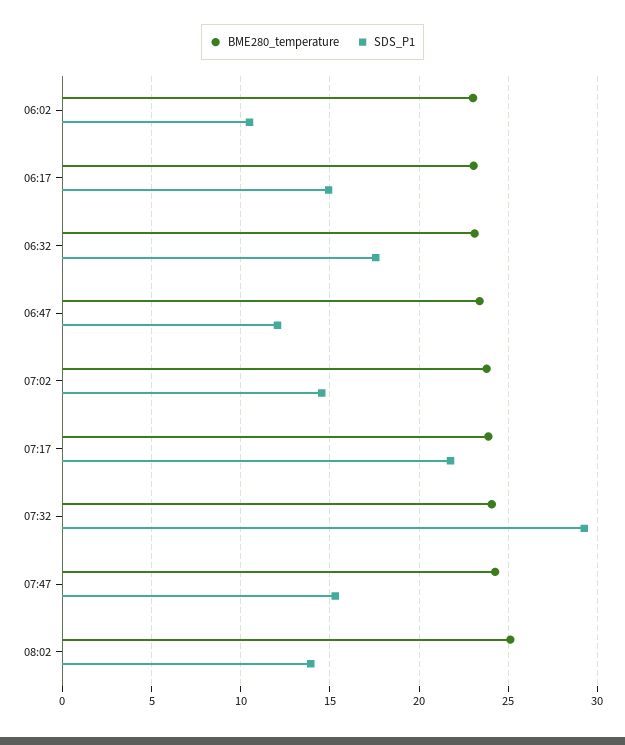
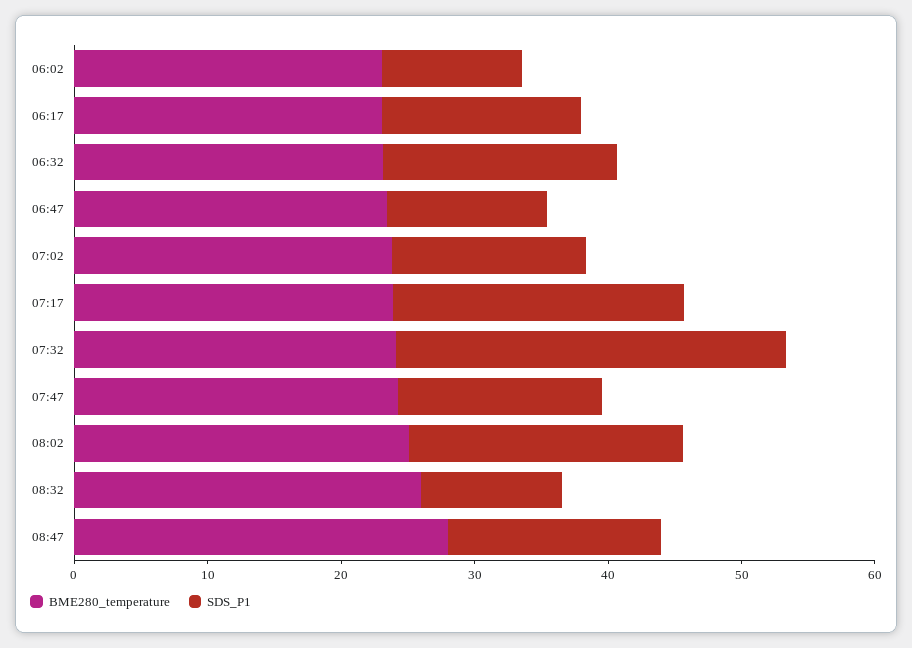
SDS_P1, 08:02: 14 -> 20
BME280_temperature, 08:32: none -> 26
SDS_P1, 08:32: none -> 10
BME280_temperature, 08:47: none -> 28
SDS_P1, 08:47: none -> 16

